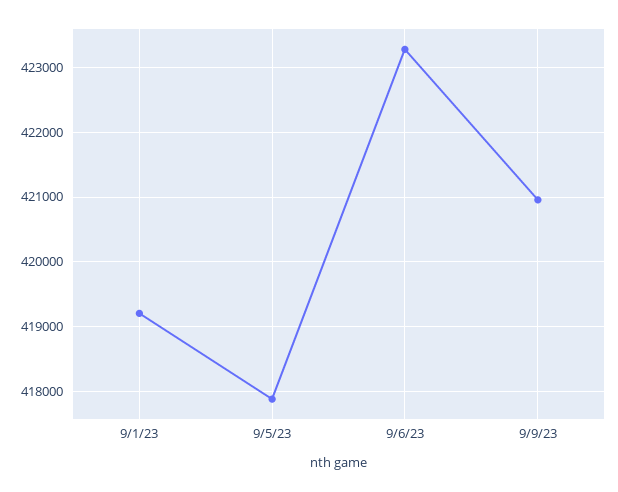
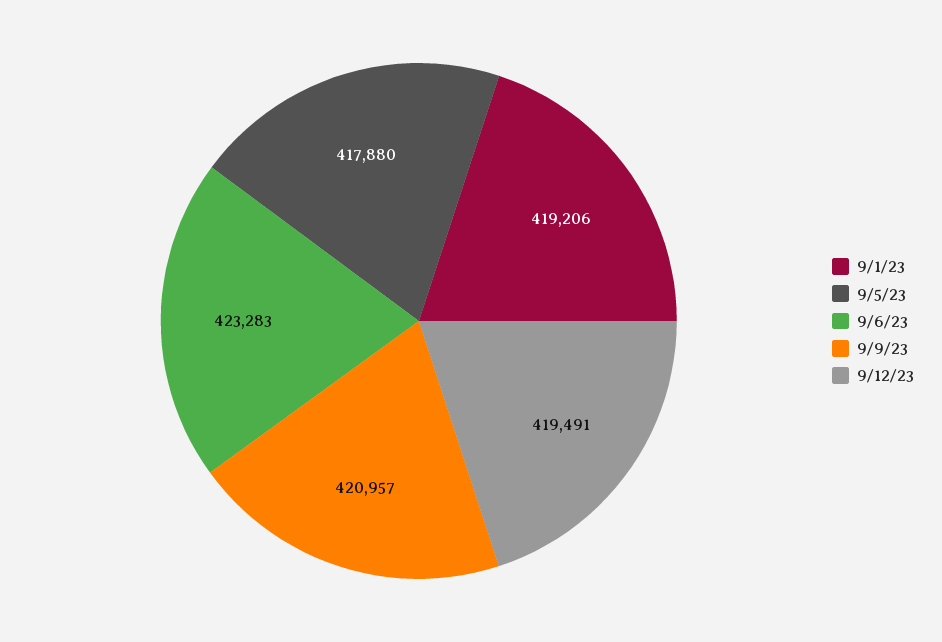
9/12/23: none -> 419491

